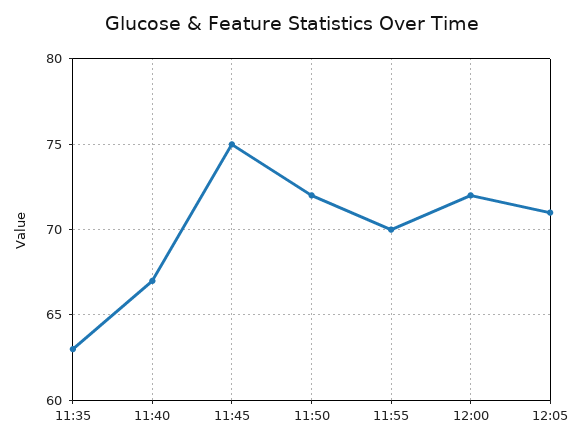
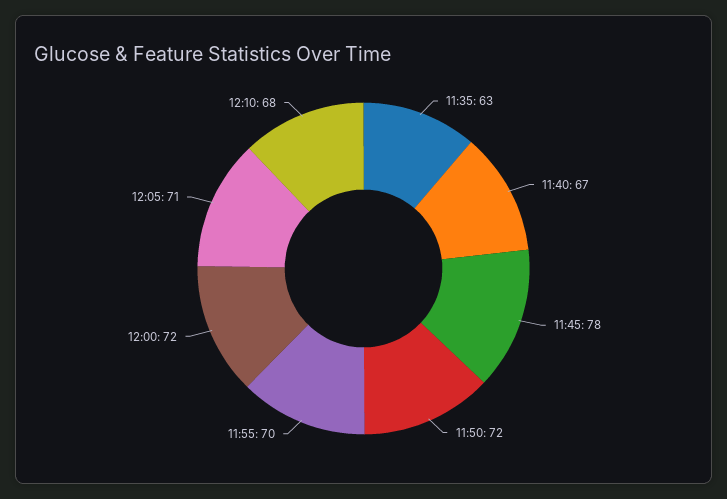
11:45: 75 -> 78
12:10: none -> 68

